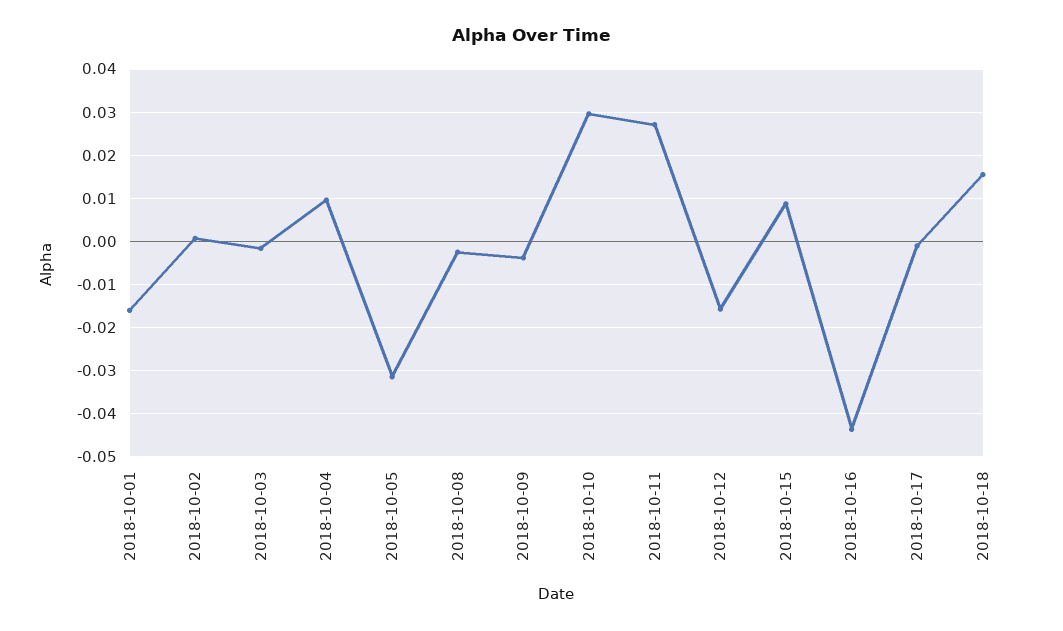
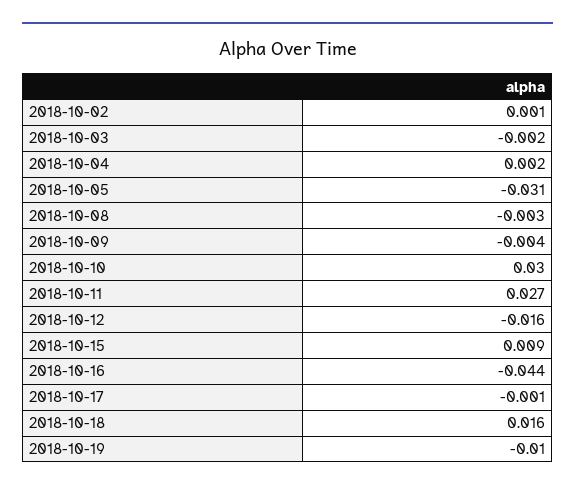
2018-10-01: -0.016 -> none
2018-10-04: 0.01 -> 0.002
2018-10-19: none -> -0.01

